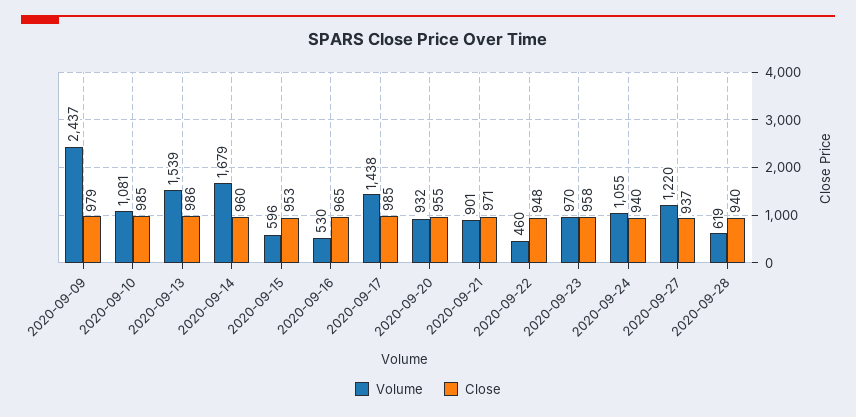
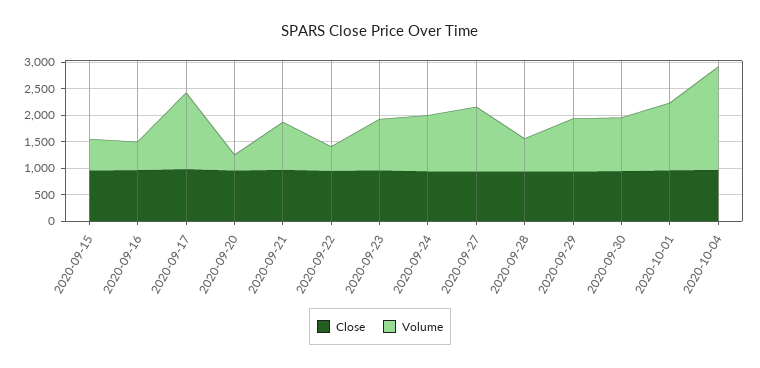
Volume, 2020-09-09: 2437 -> none
Close, 2020-09-09: 979 -> none
Volume, 2020-09-10: 1081 -> none
Close, 2020-09-10: 985 -> none
Volume, 2020-09-13: 1539 -> none
Close, 2020-09-13: 986 -> none
Volume, 2020-09-14: 1679 -> none
Close, 2020-09-14: 960 -> none
Volume, 2020-09-20: 932 -> 250
Close, 2020-09-29: none -> 1000
Volume, 2020-09-29: none -> 1000
Close, 2020-09-30: none -> 1000
Volume, 2020-09-30: none -> 1000
Close, 2020-10-01: none -> 1000
Volume, 2020-10-01: none -> 1250
Close, 2020-10-04: none -> 1000
Volume, 2020-10-04: none -> 2000

